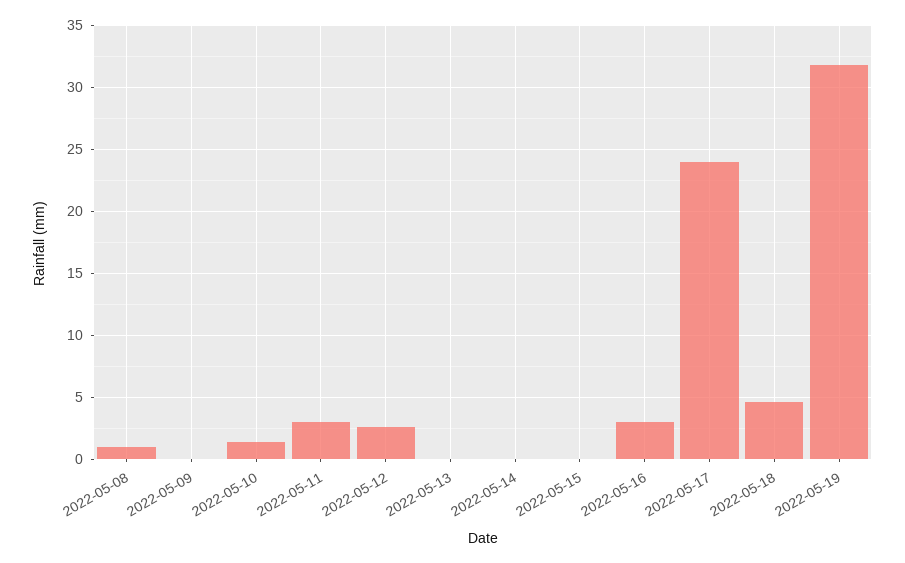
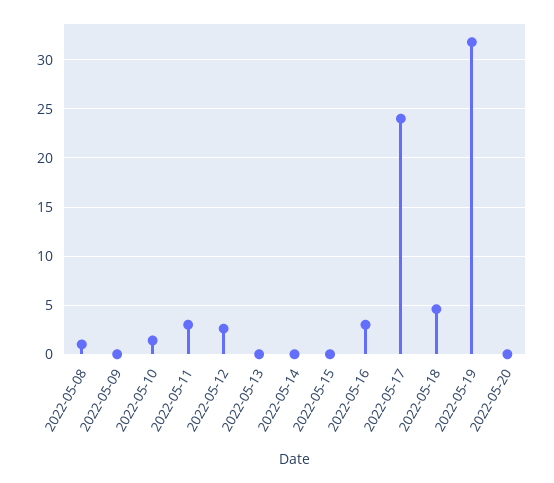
2022-05-20: none -> 0

